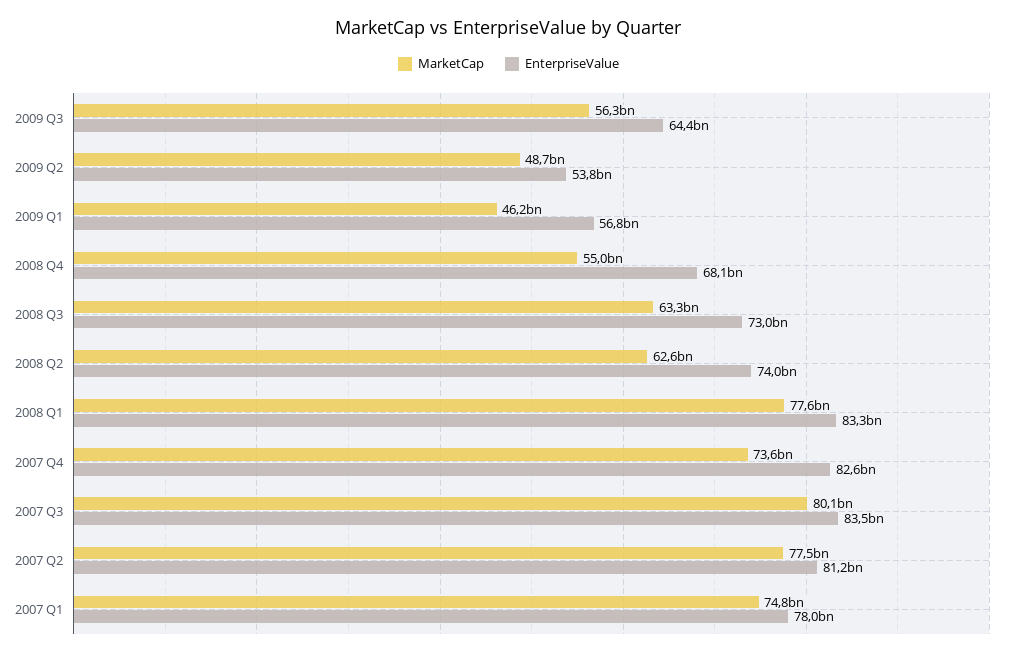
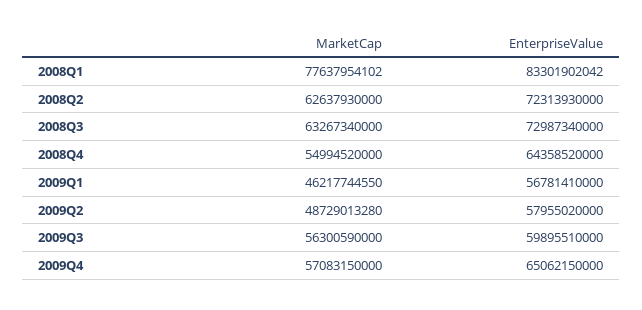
EnterpriseValue, 2009 Q3: 64400000000 -> 59895510000
EnterpriseValue, 2009 Q2: 53800000000 -> 57955020000
EnterpriseValue, 2008 Q4: 68100000000 -> 64358520000
EnterpriseValue, 2008 Q2: 74000000000 -> 72313930000
MarketCap, 2007 Q4: 73600000000 -> none
EnterpriseValue, 2007 Q4: 82600000000 -> none
MarketCap, 2007 Q3: 80100000000 -> none
EnterpriseValue, 2007 Q3: 83500000000 -> none
MarketCap, 2007 Q2: 77500000000 -> none
EnterpriseValue, 2007 Q2: 81200000000 -> none
MarketCap, 2007 Q1: 74800000000 -> none
EnterpriseValue, 2007 Q1: 78000000000 -> none
MarketCap, 2009Q4: none -> 57083150000
EnterpriseValue, 2009Q4: none -> 65062150000

